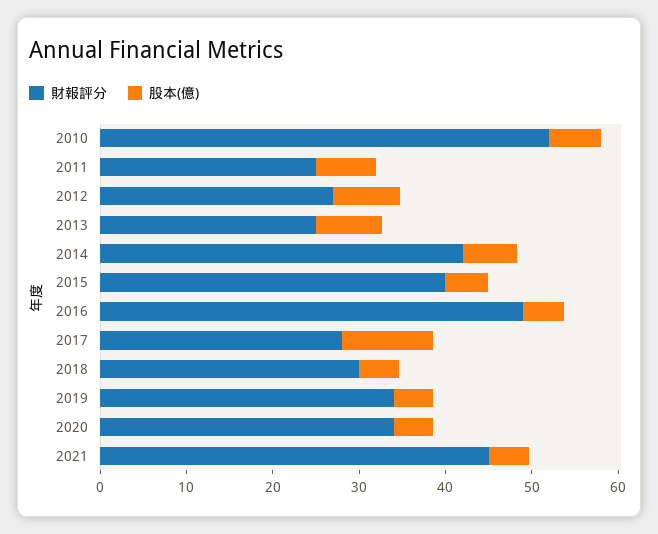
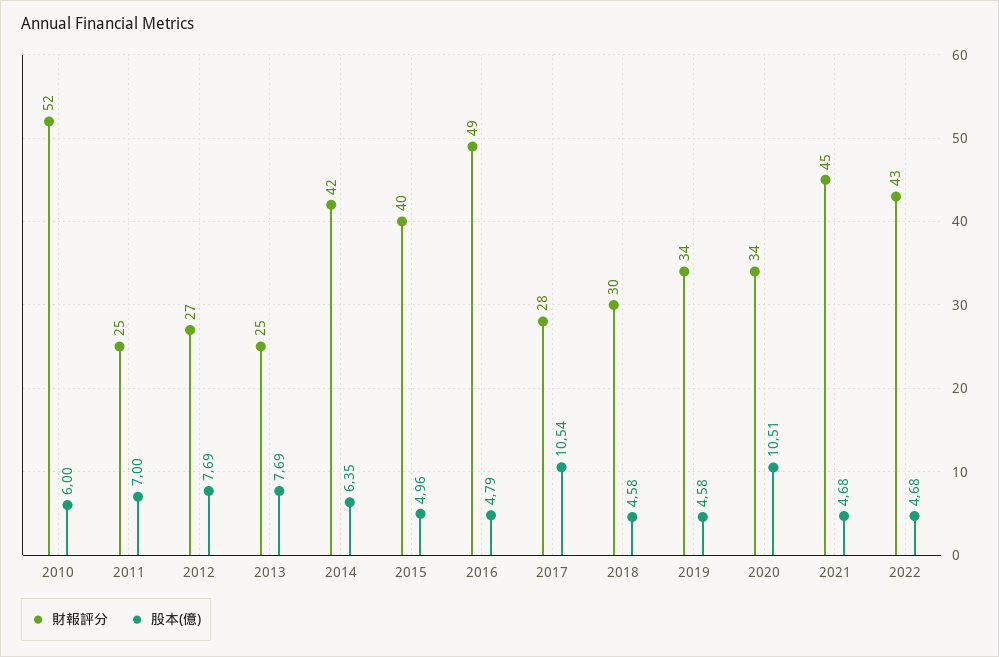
股本(億), 2020: 4 -> 10.51
財報評分, 2022: none -> 43
股本(億), 2022: none -> 4.68

